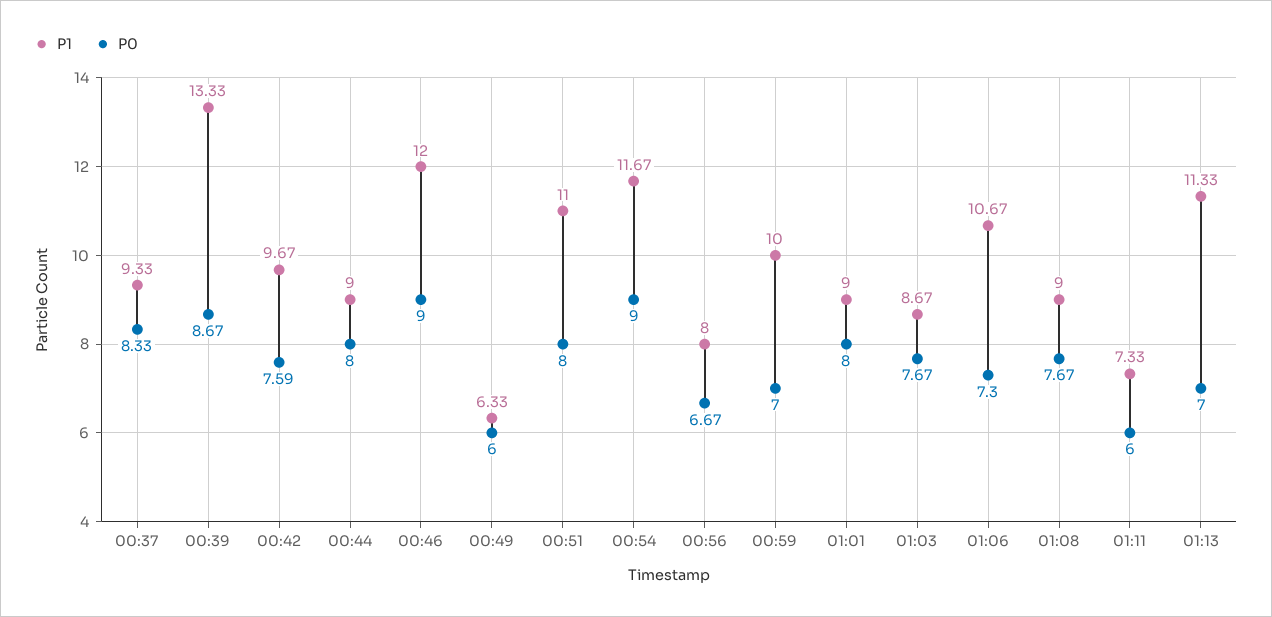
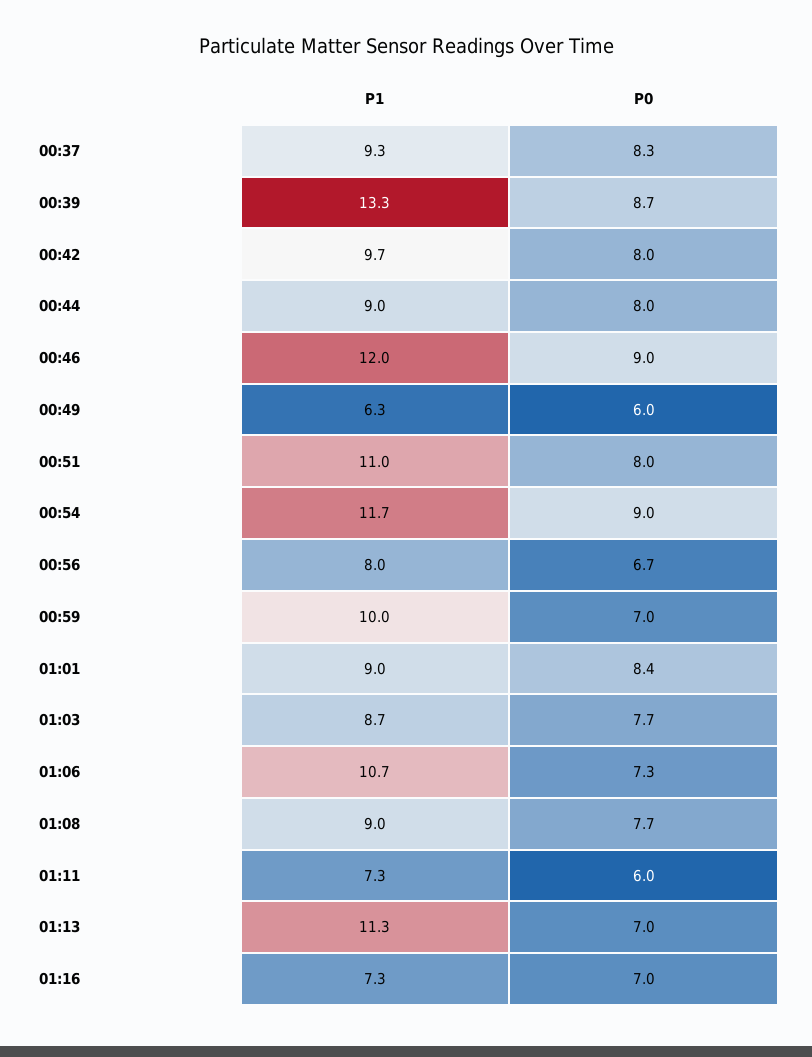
P0, 00:42: 7.59 -> 8
P0, 01:01: 8 -> 8.4
P1, 01:16: none -> 7.3
P0, 01:16: none -> 7

